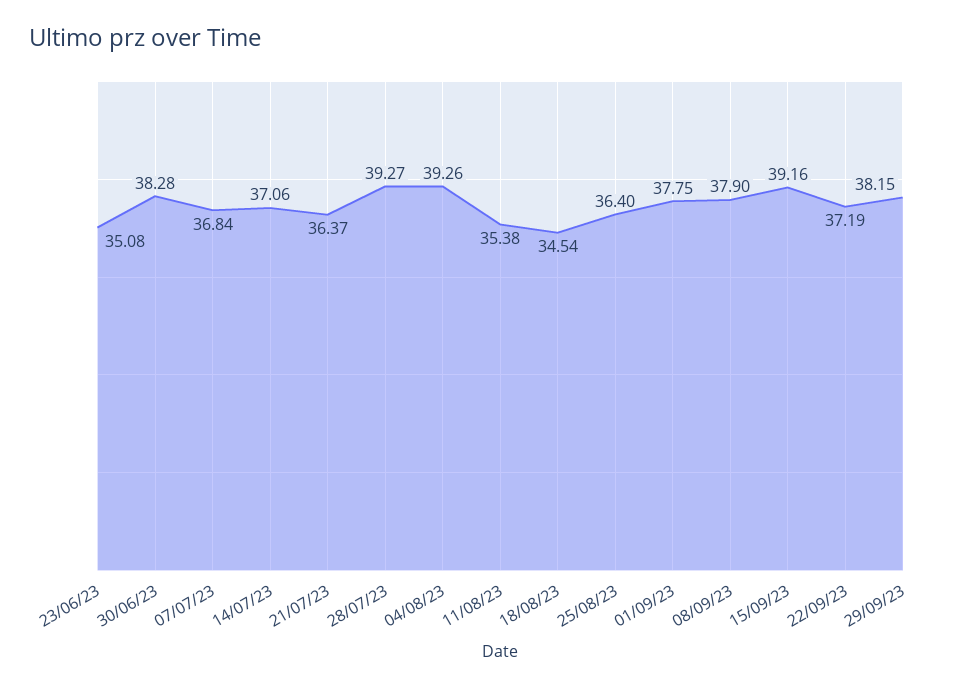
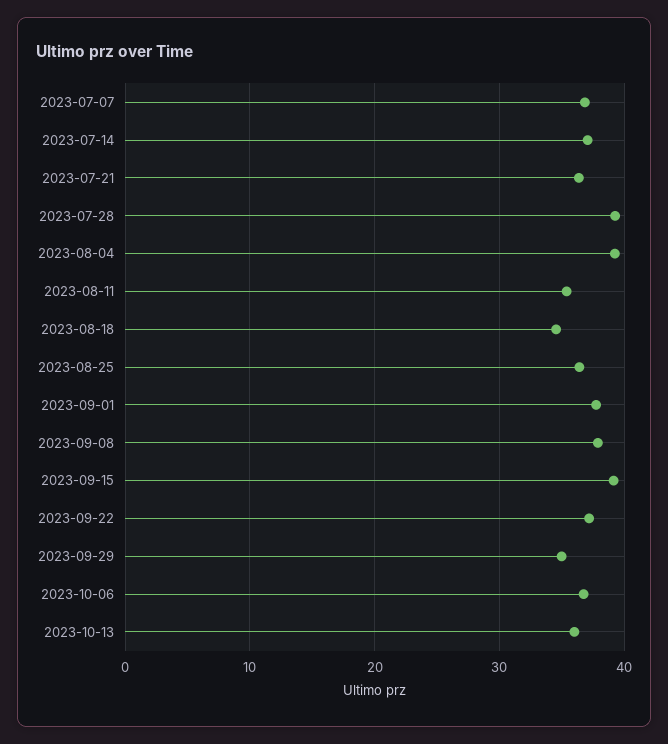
23/06/23: 35.08 -> none
30/06/23: 38.28 -> none
29/09/23: 38.15 -> 35
2023-10-06: none -> 37
2023-10-13: none -> 36

